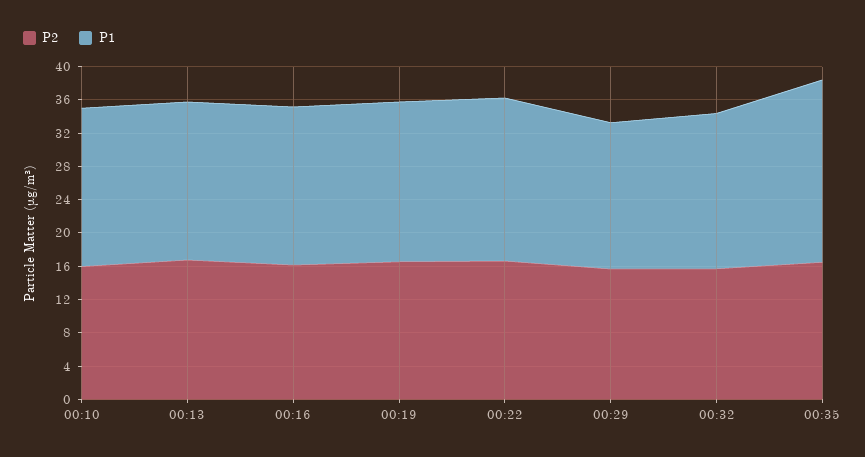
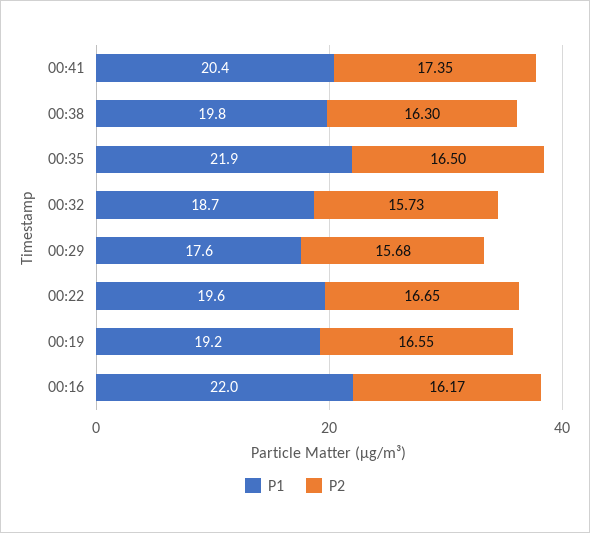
P2, 00:10: 16 -> none
P1, 00:10: 19 -> none
P2, 00:13: 17 -> none
P1, 00:13: 19 -> none
P1, 00:16: 19 -> 22
P1, 00:41: none -> 20.4
P2, 00:41: none -> 17.35
P1, 00:38: none -> 19.8
P2, 00:38: none -> 16.3

